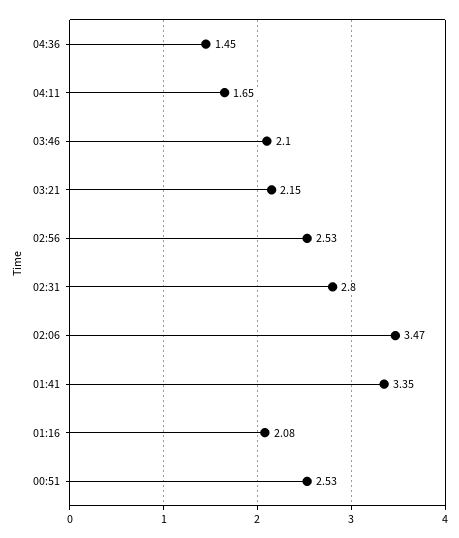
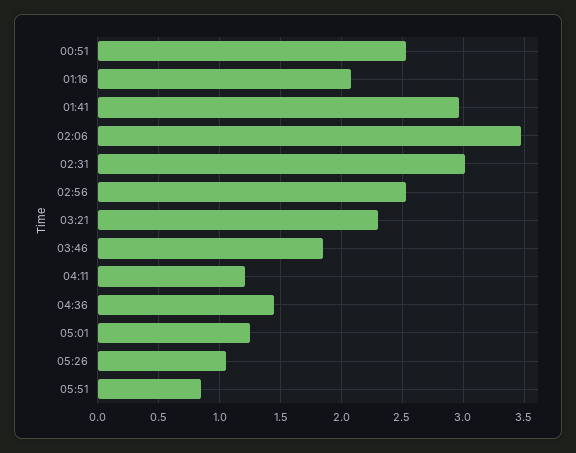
04:11: 1.65 -> 1.2
03:46: 2.1 -> 1.85
03:21: 2.15 -> 2.3
02:31: 2.8 -> 3
01:41: 3.35 -> 2.95
05:01: none -> 1.25
05:26: none -> 1.05
05:51: none -> 0.85

